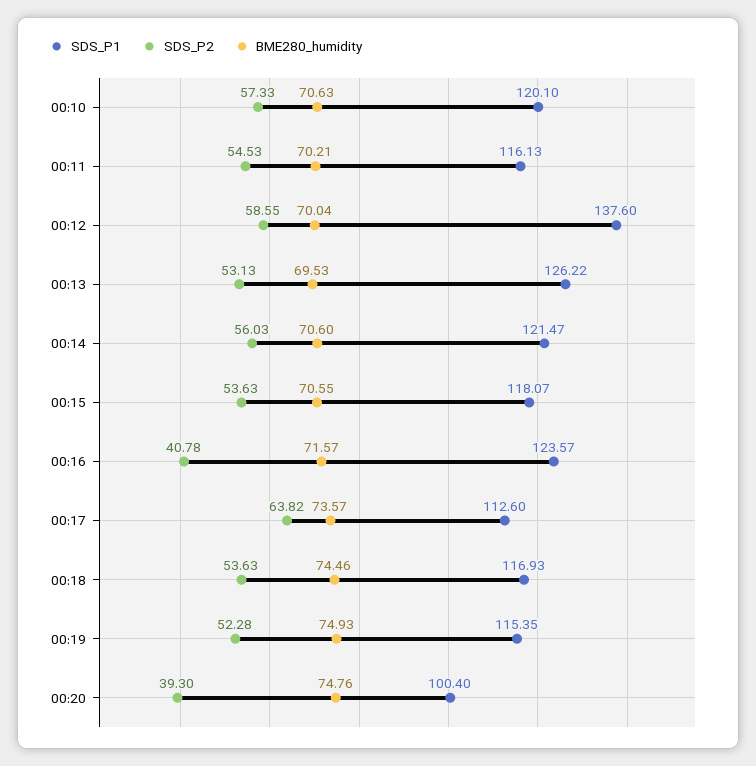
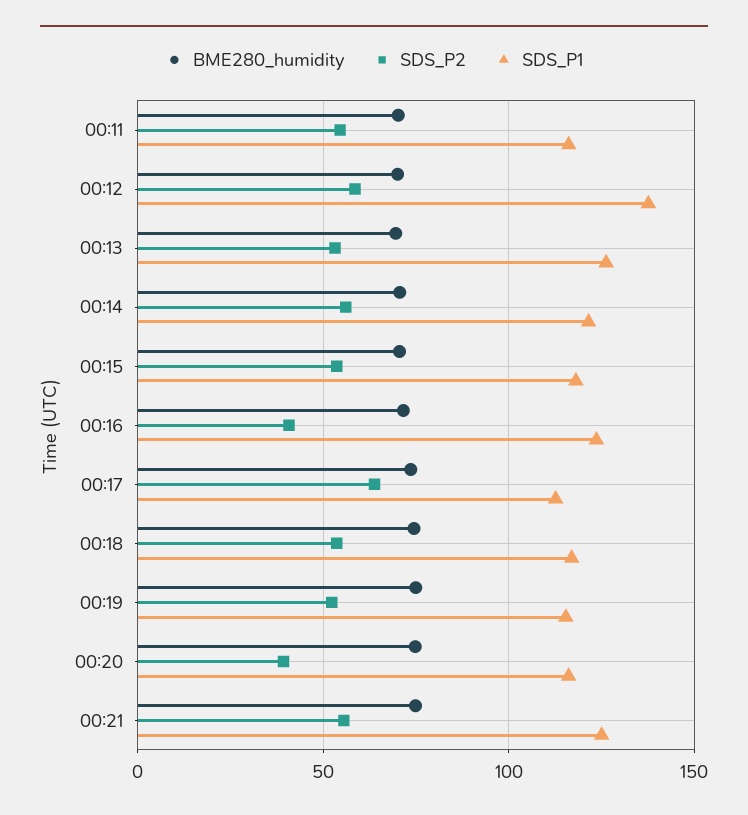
SDS_P1, 00:10: 120.1 -> none
SDS_P2, 00:10: 57.33 -> none
BME280_humidity, 00:10: 70.63 -> none
SDS_P1, 00:20: 100.4 -> 115
BME280_humidity, 00:21: none -> 75
SDS_P2, 00:21: none -> 55
SDS_P1, 00:21: none -> 125

